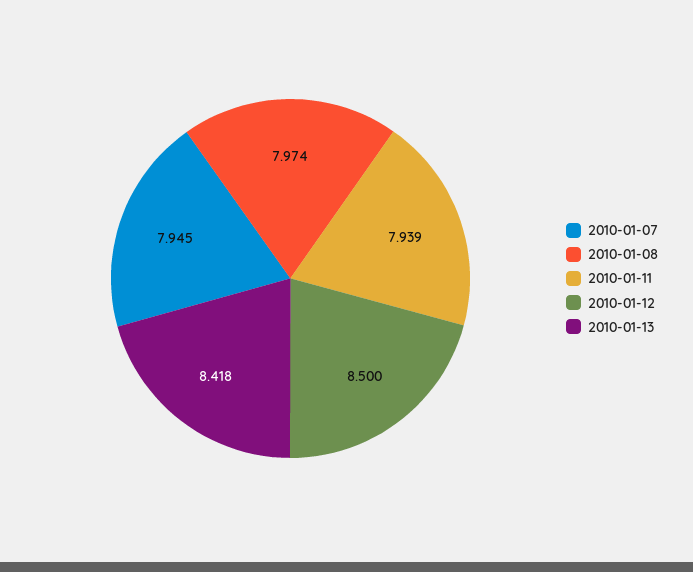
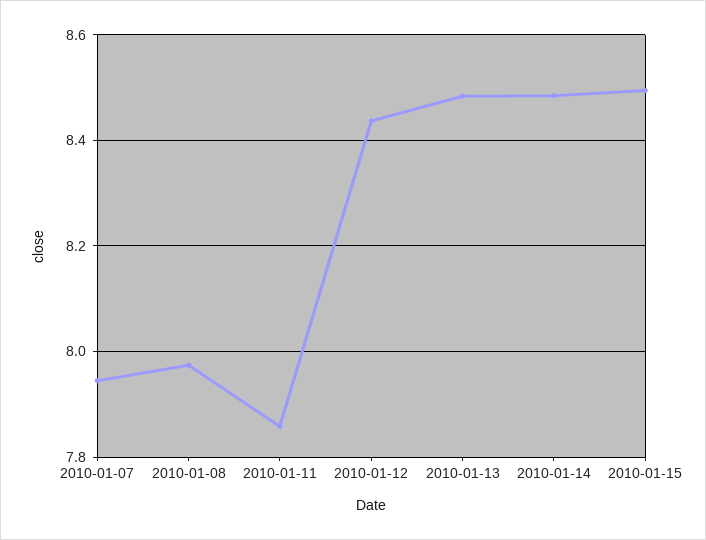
2010-01-11: 7.939 -> 7.86
2010-01-12: 8.5 -> 8.44
2010-01-13: 8.418 -> 8.48
2010-01-14: none -> 8.48
2010-01-15: none -> 8.5

